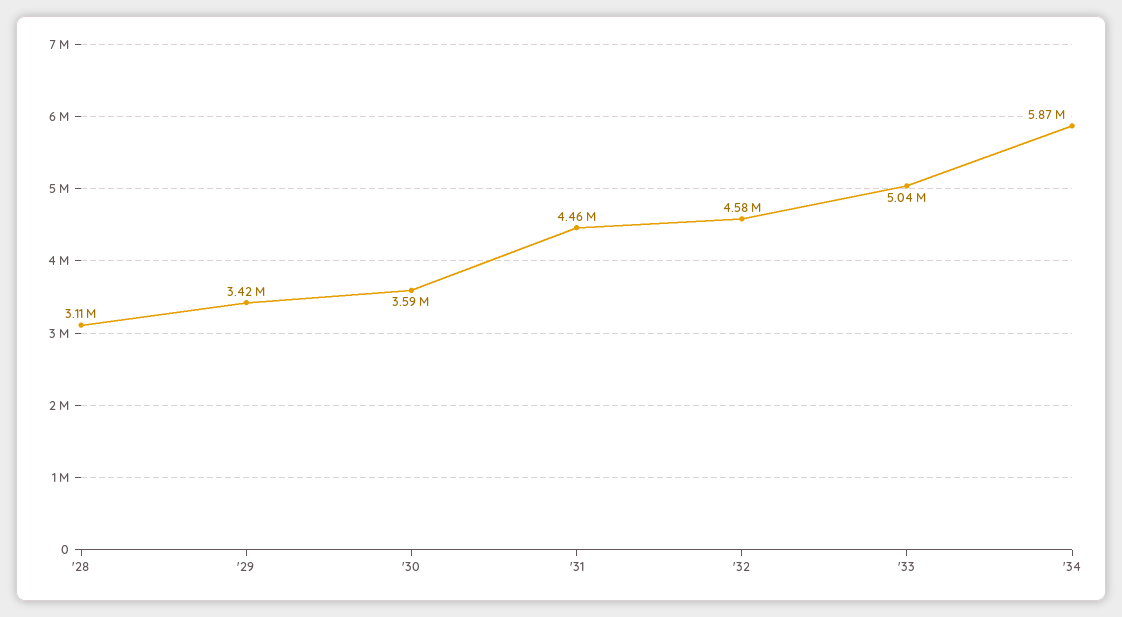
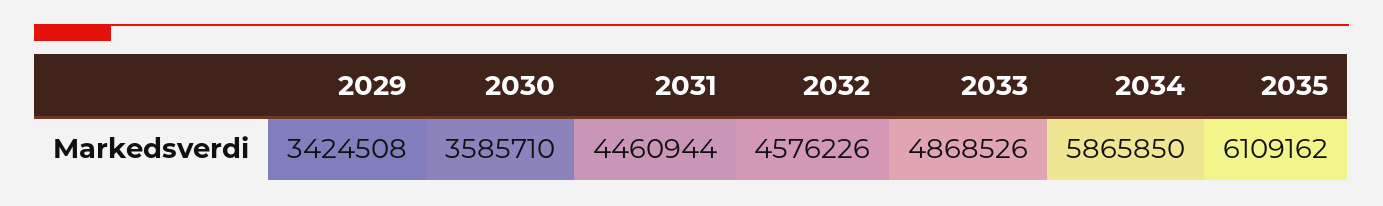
'28: 3110000 -> none
'33: 5040000 -> 4868526
2035: none -> 6109162

